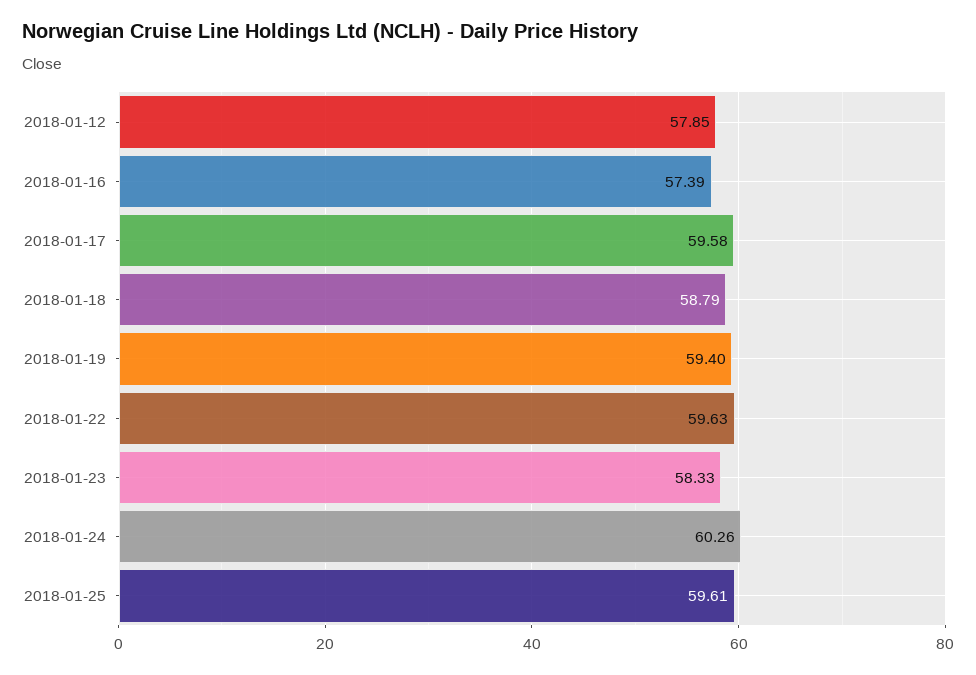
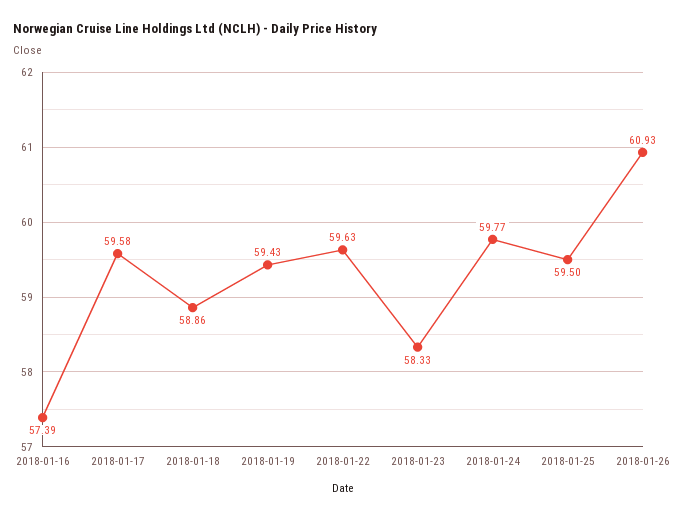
2018-01-12: 57.85 -> none
2018-01-18: 58.79 -> 58.86
2018-01-19: 59.4 -> 59.43
2018-01-24: 60.26 -> 59.77
2018-01-25: 59.61 -> 59.5
2018-01-26: none -> 60.93

